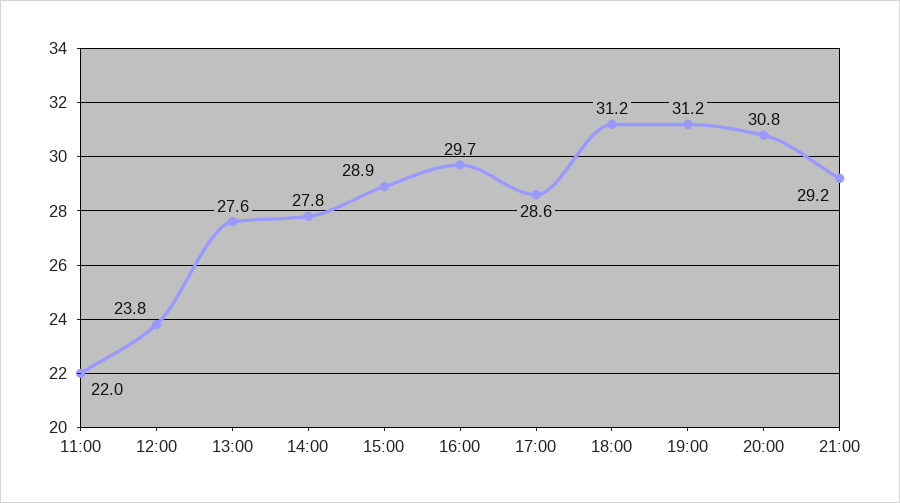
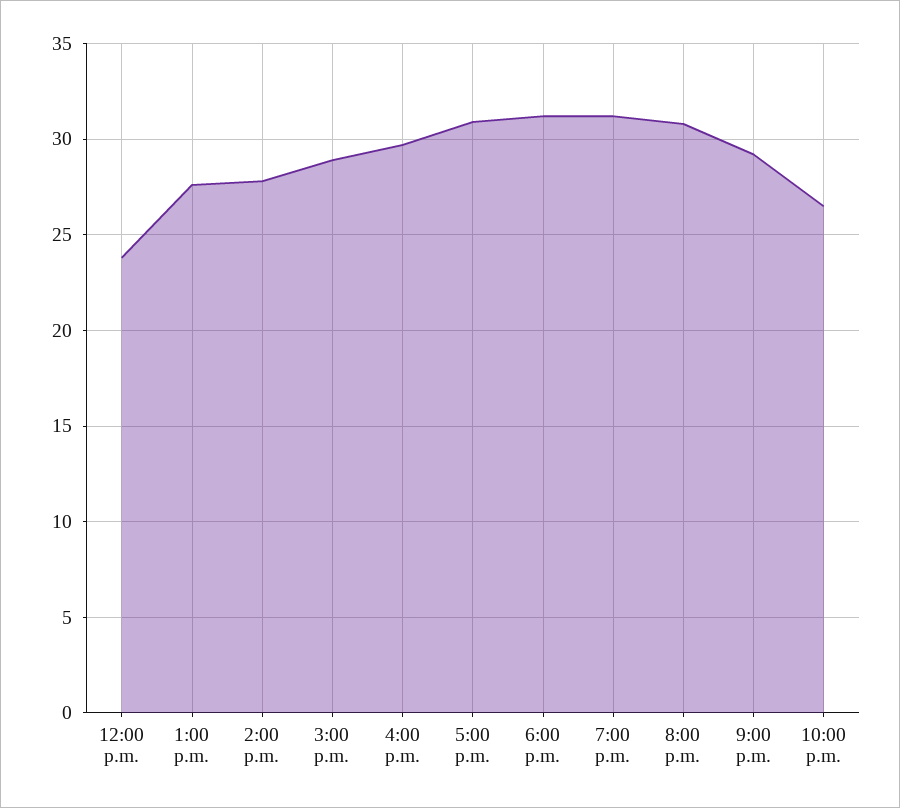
11:00: 22 -> none
17:00: 28.6 -> 31
10:00 p.m.: none -> 26.5

